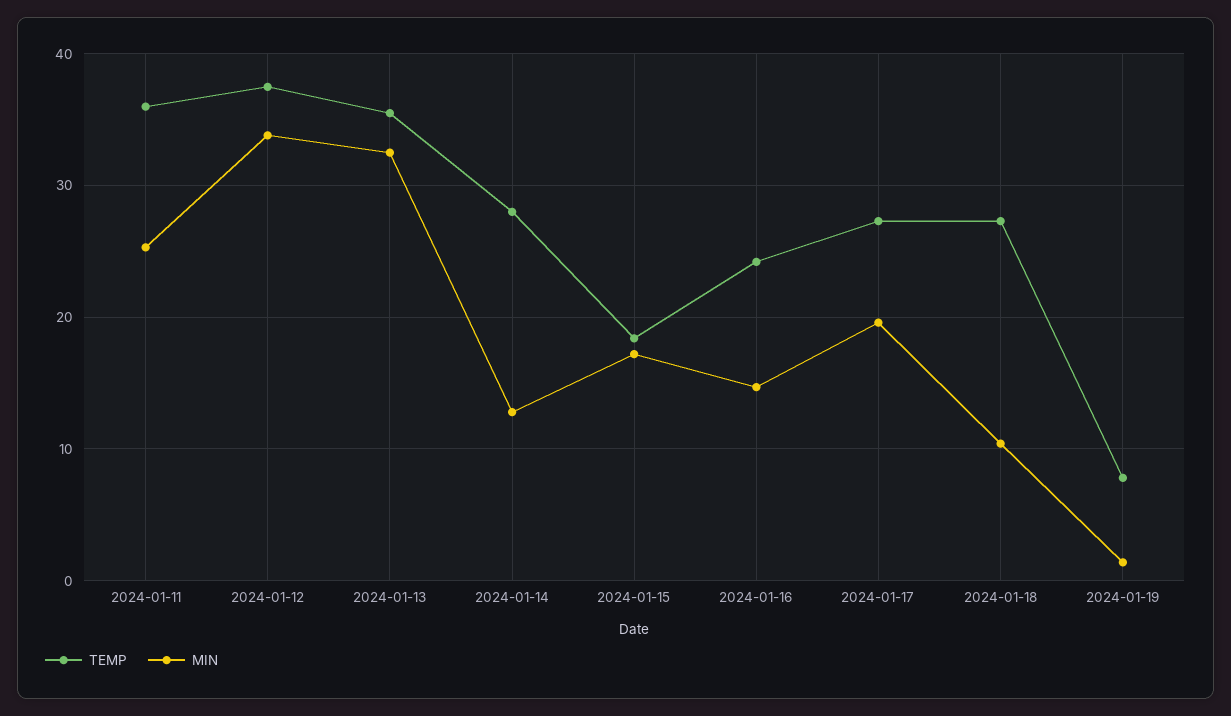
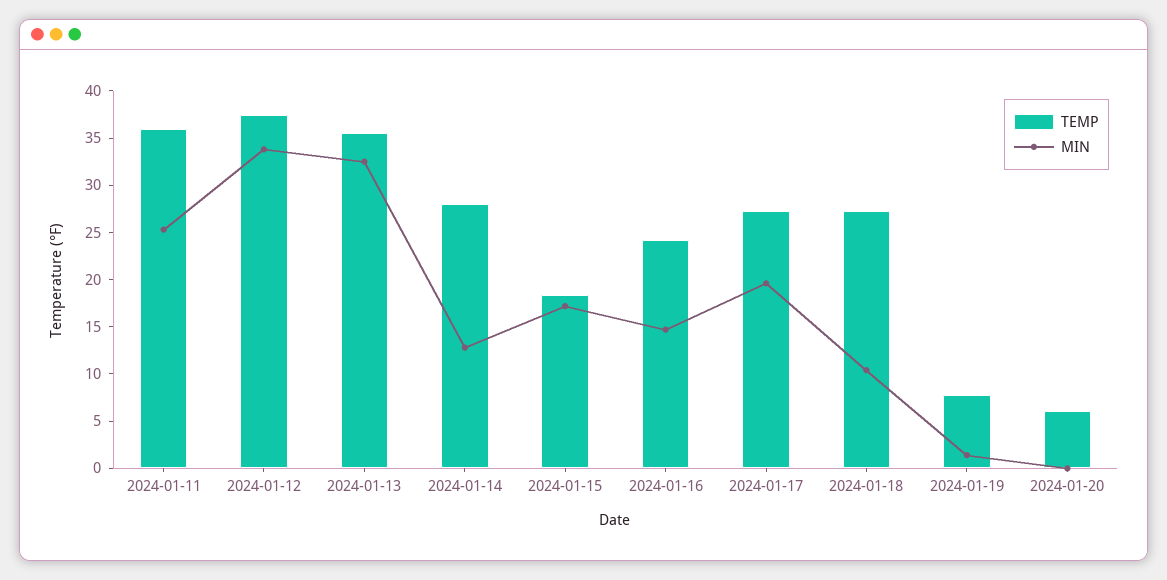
TEMP, 2024-01-20: none -> 6
MIN, 2024-01-20: none -> 0

